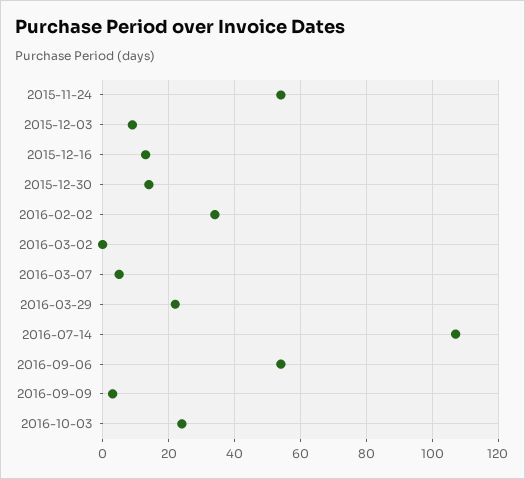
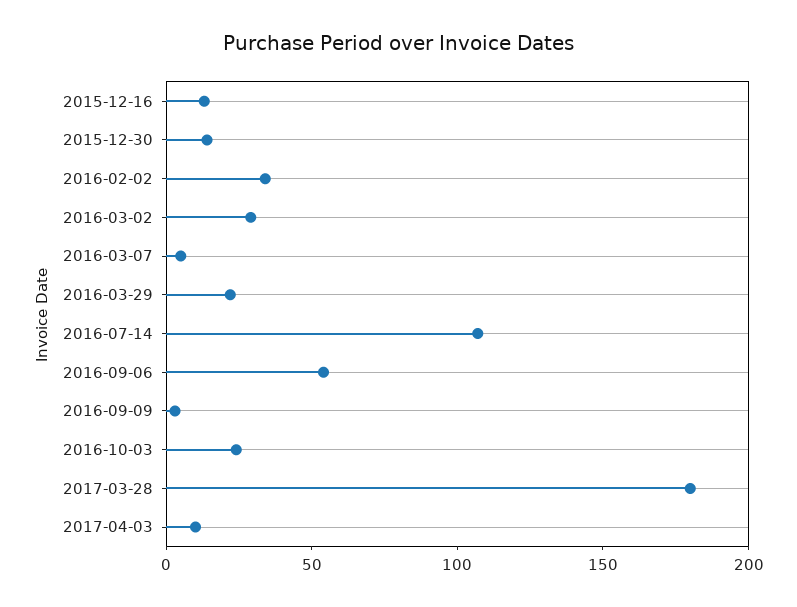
2015-11-24: 55 -> none
2015-12-03: 10 -> none
2016-03-02: 0 -> 30
2017-03-28: none -> 180
2017-04-03: none -> 10

